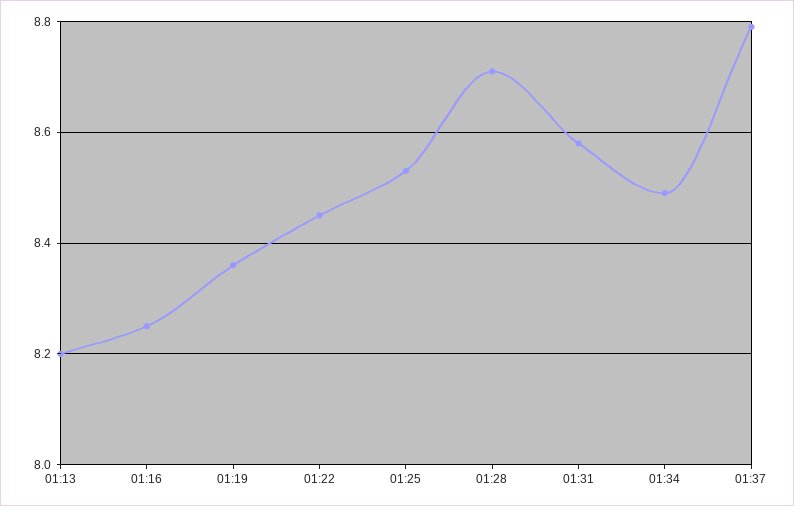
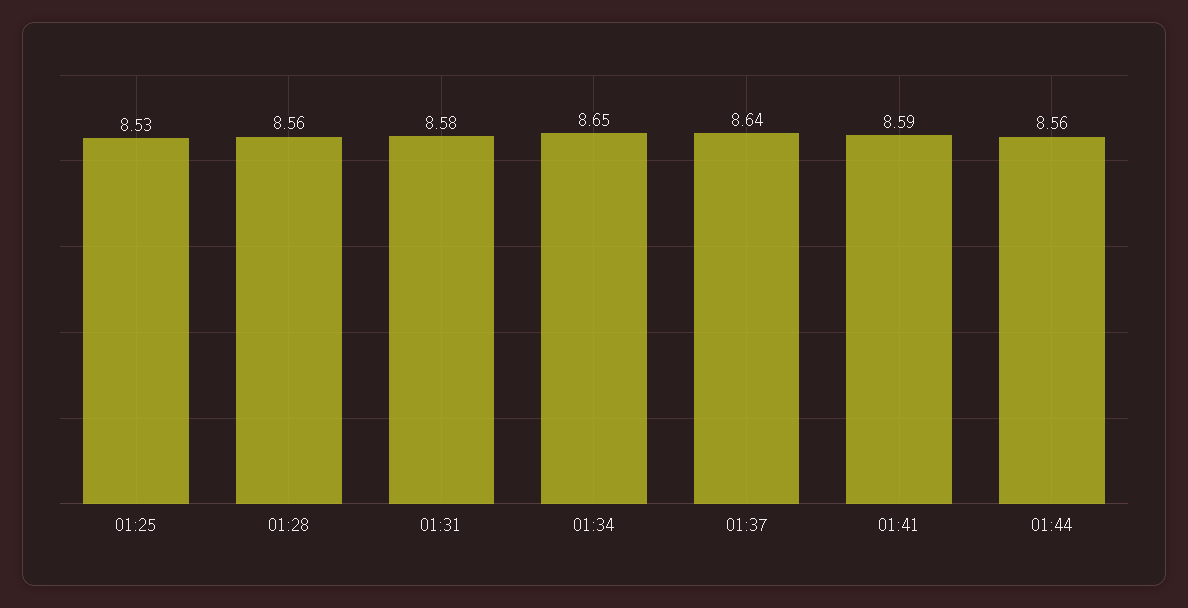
01:13: 8.2 -> none
01:16: 8.25 -> none
01:19: 8.35 -> none
01:22: 8.45 -> none
01:28: 8.7 -> 8.56
01:34: 8.5 -> 8.65
01:37: 8.8 -> 8.64
01:41: none -> 8.59
01:44: none -> 8.56

